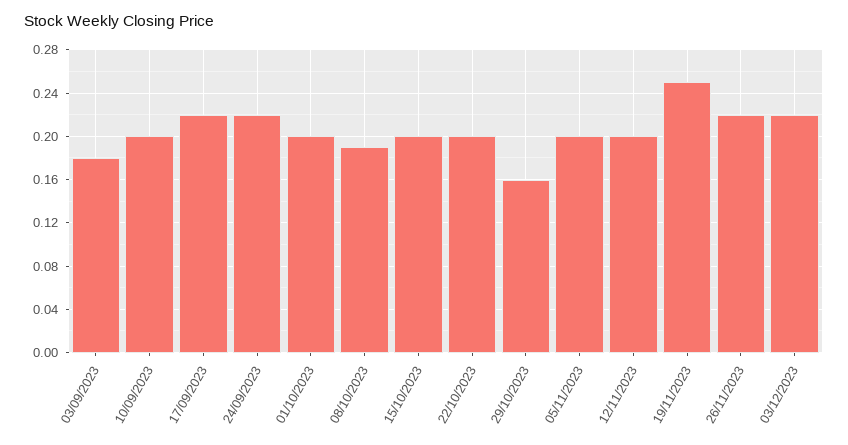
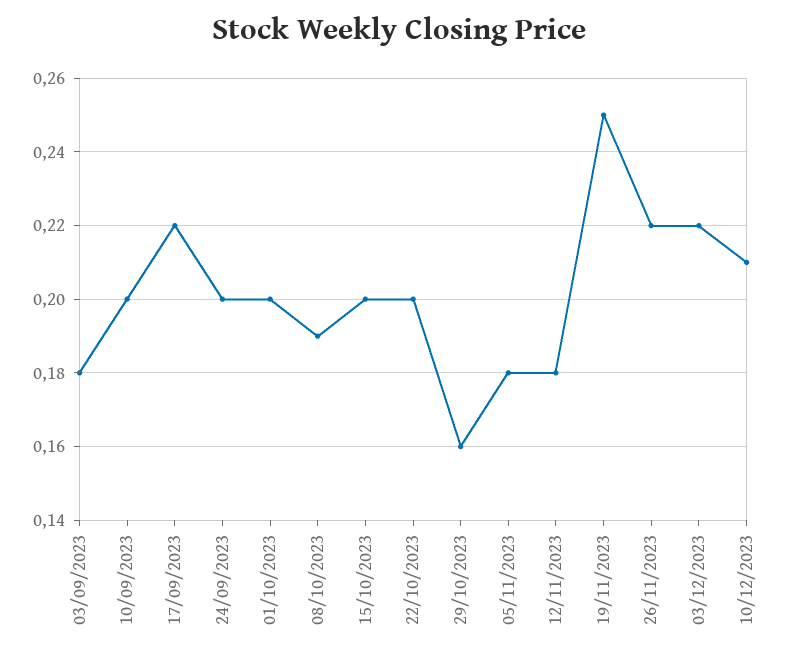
24/09/2023: 0.22 -> 0.2
05/11/2023: 0.2 -> 0.18
12/11/2023: 0.2 -> 0.18
10/12/2023: none -> 0.21

